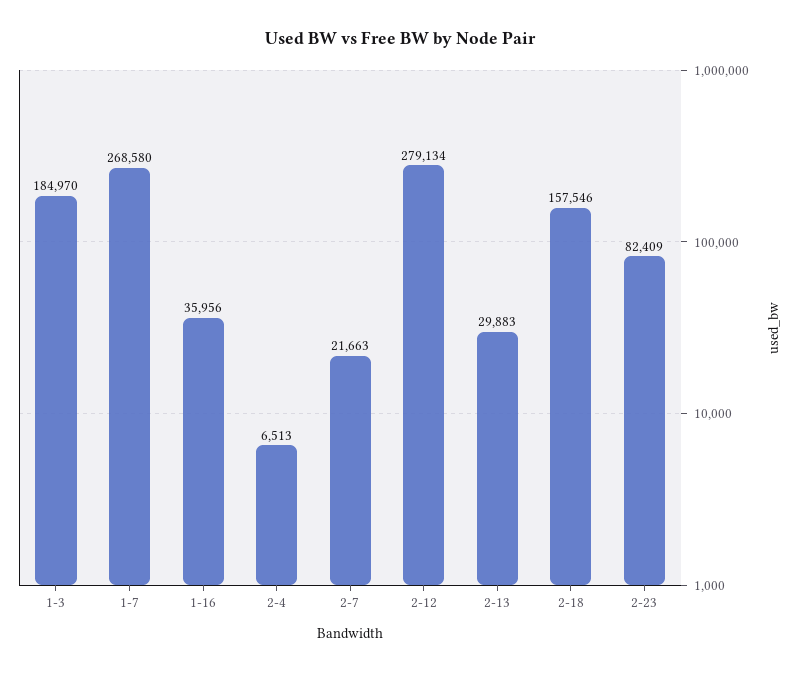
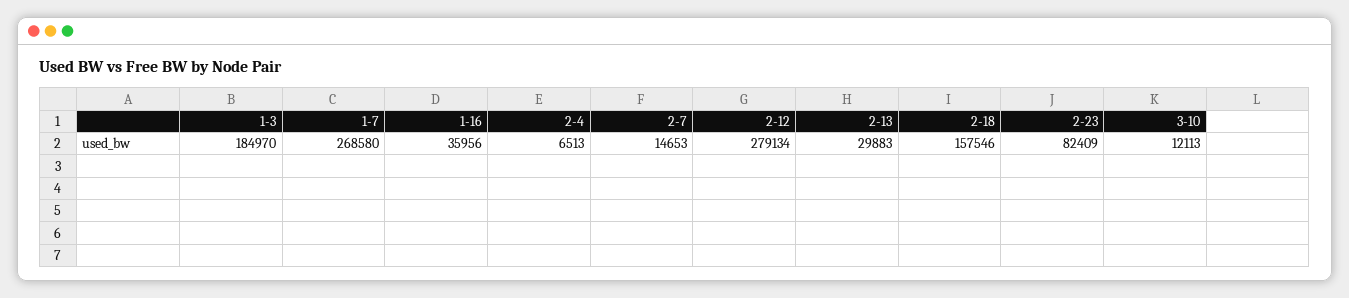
2-7: 21663 -> 14653
3-10: none -> 12113

